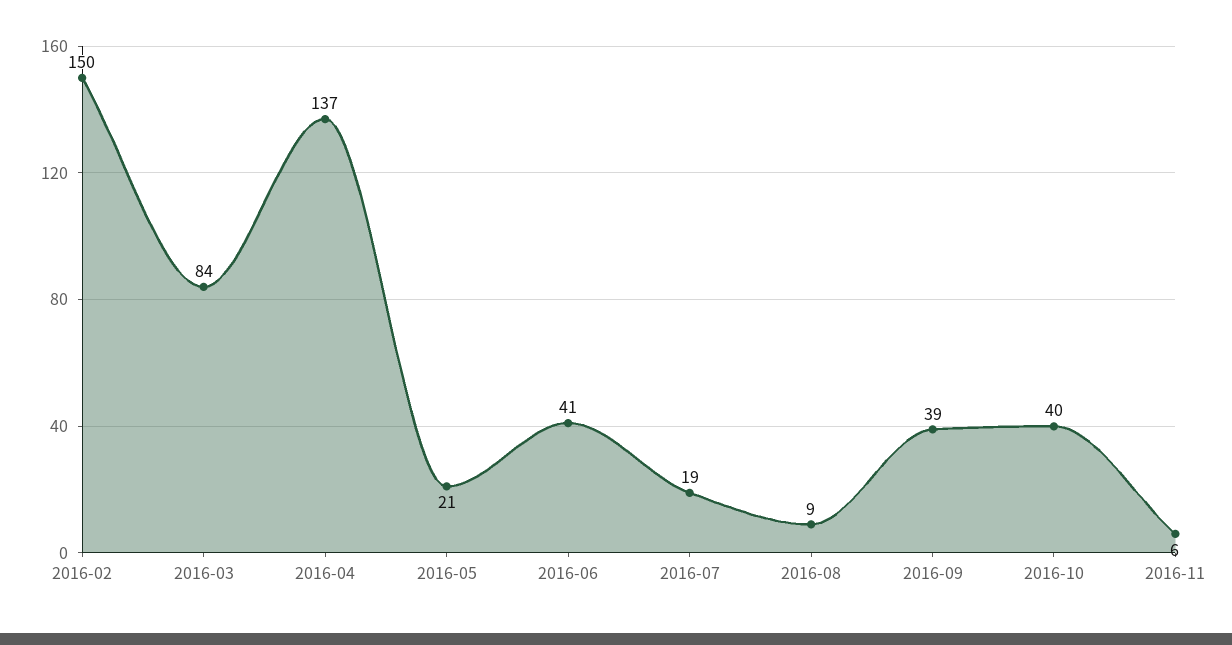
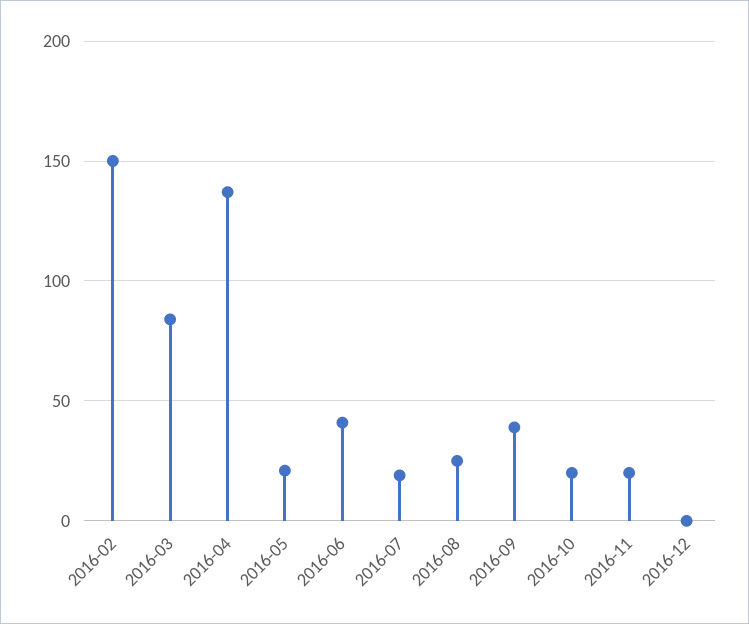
2016-08: 9 -> 25
2016-10: 40 -> 20
2016-11: 6 -> 20
2016-12: none -> 0

